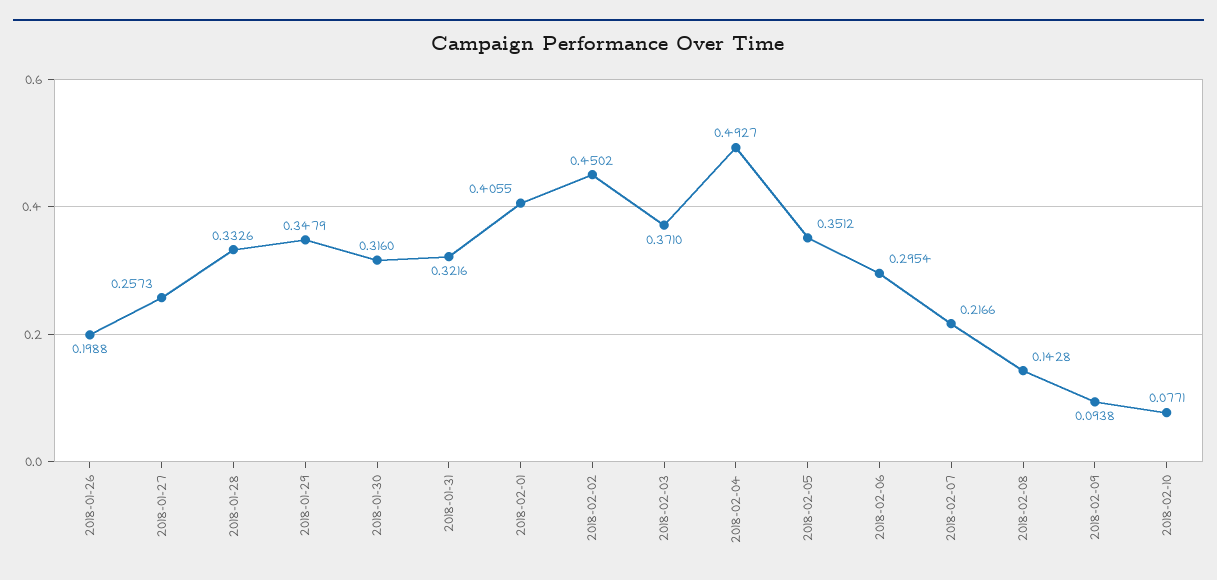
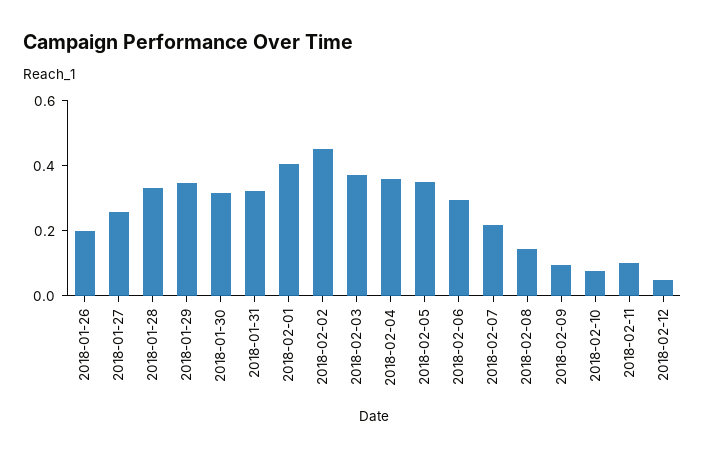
2018-02-04: 0.4927 -> 0.35
2018-02-11: none -> 0.1
2018-02-12: none -> 0.05

